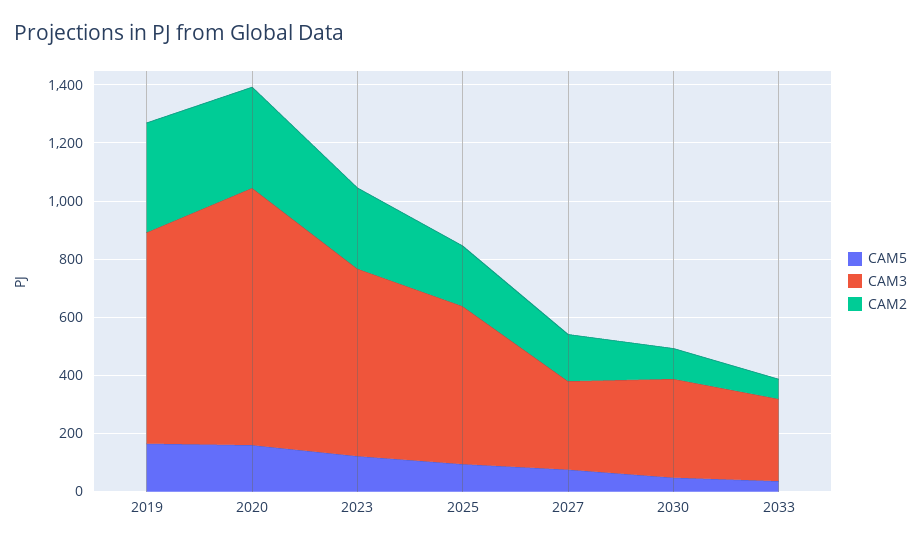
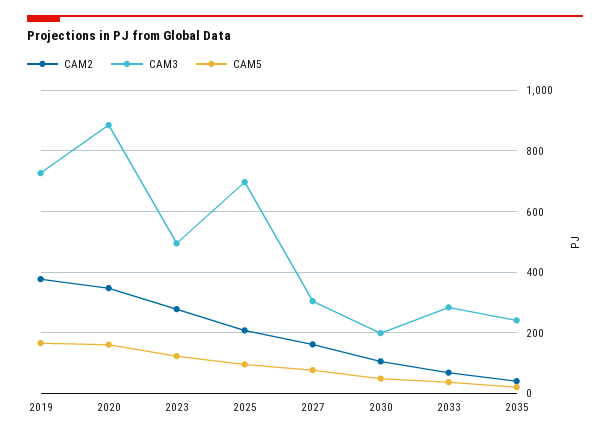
CAM3, 2023: 650 -> 500
CAM3, 2025: 550 -> 700
CAM3, 2030: 350 -> 200
CAM2, 2035: none -> 40
CAM3, 2035: none -> 240
CAM5, 2035: none -> 20

